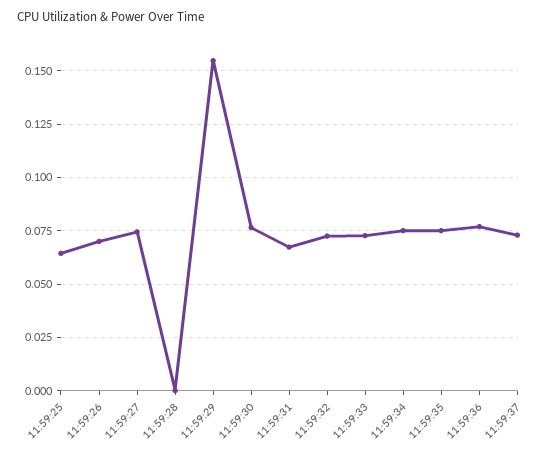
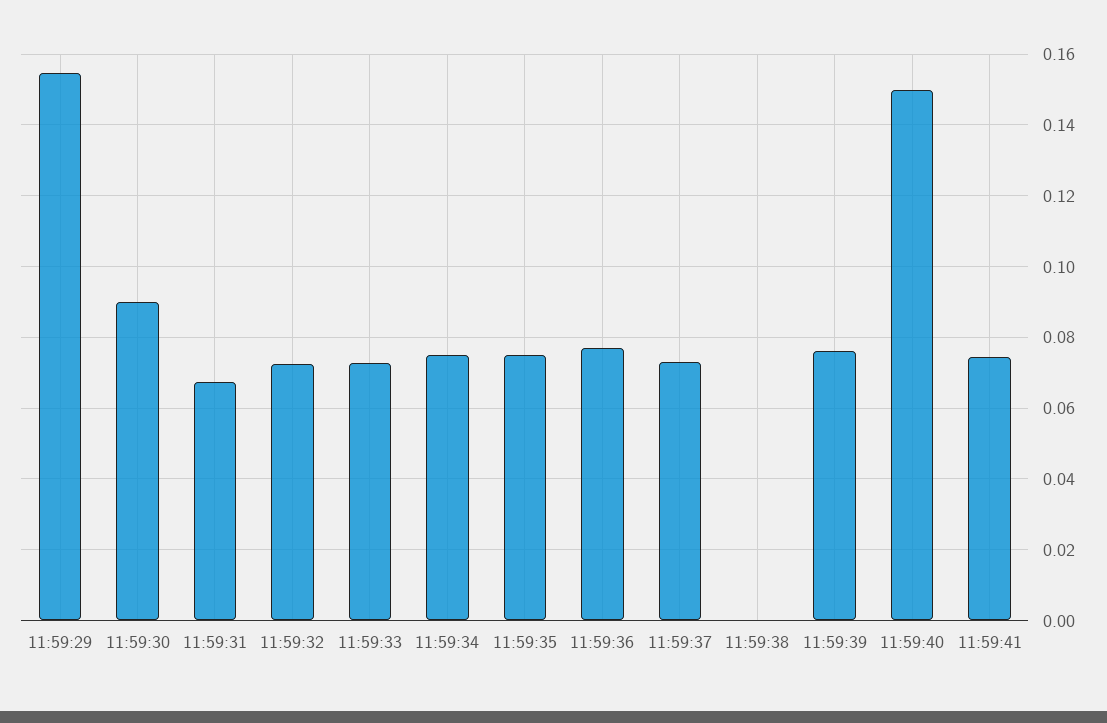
11:59:25: 0.065 -> none
11:59:26: 0.07 -> none
11:59:27: 0.075 -> none
11:59:28: 0 -> none
11:59:30: 0.075 -> 0.09
11:59:38: none -> 0
11:59:39: none -> 0.076
11:59:40: none -> 0.15
11:59:41: none -> 0.074

